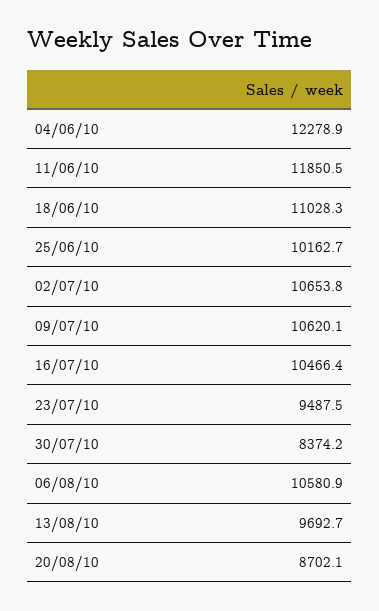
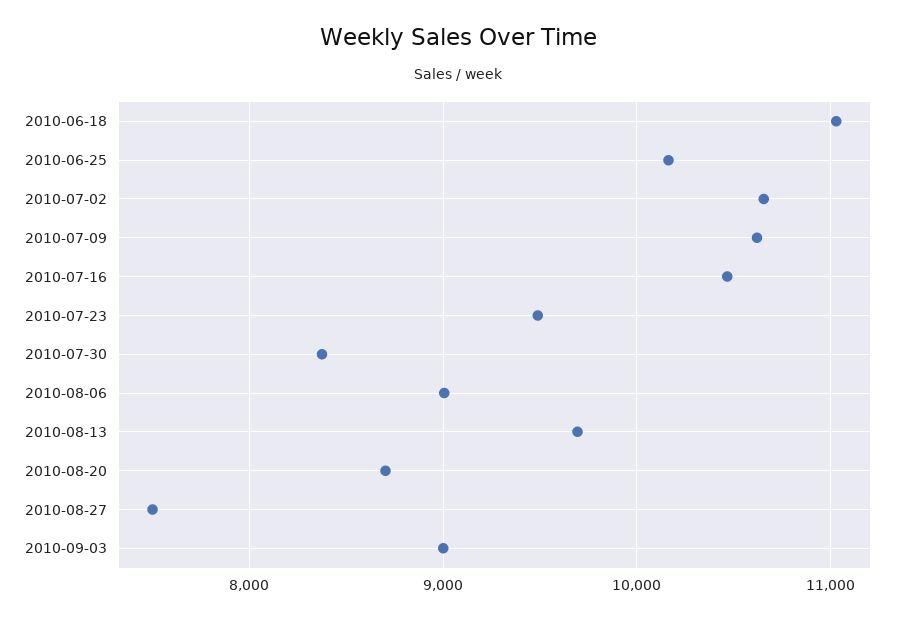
04/06/10: 12278.9 -> none
11/06/10: 11850.5 -> none
06/08/10: 10580.9 -> 9000
2010-08-27: none -> 7500
2010-09-03: none -> 9000

